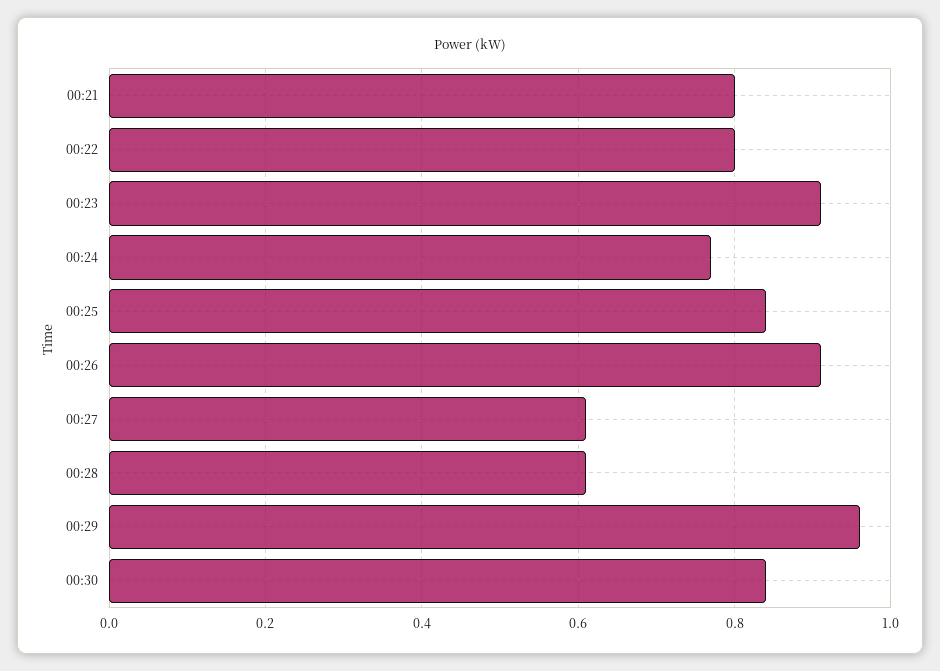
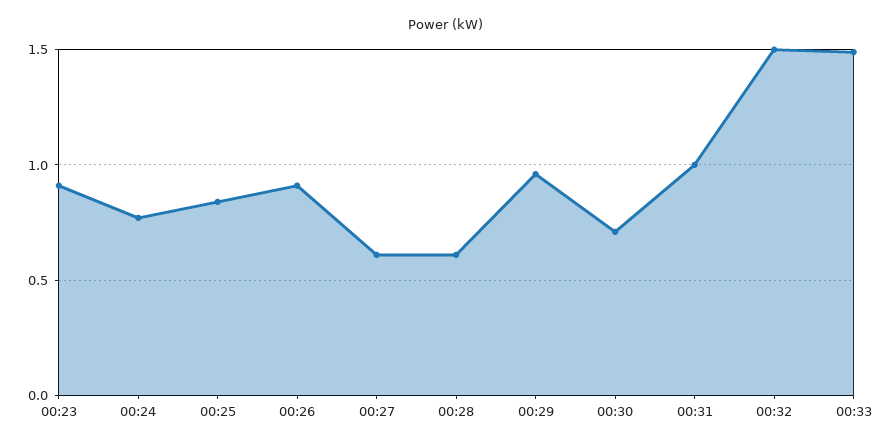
00:21: 0.8 -> none
00:22: 0.8 -> none
00:30: 0.85 -> 0.7
00:31: none -> 1
00:32: none -> 1.5
00:33: none -> 1.5

